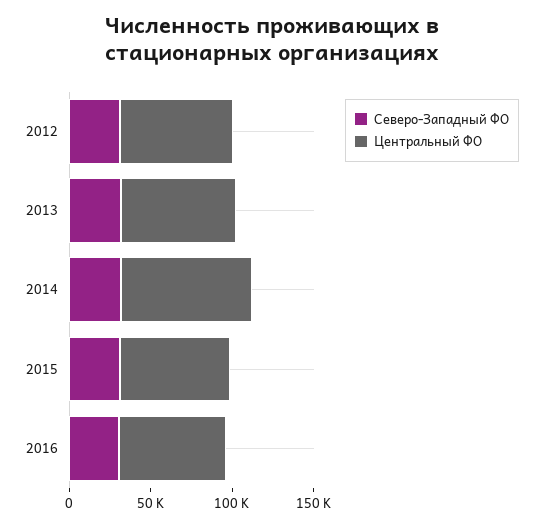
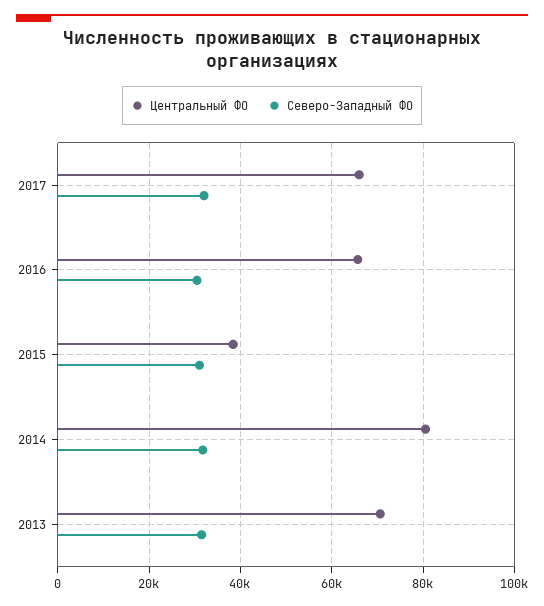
Северо-Западный ФО, 2012: 30000 -> none
Центральный ФО, 2012: 70000 -> none
Центральный ФО, 2015: 70000 -> 38000
Центральный ФО, 2017: none -> 66000
Северо-Западный ФО, 2017: none -> 32000

